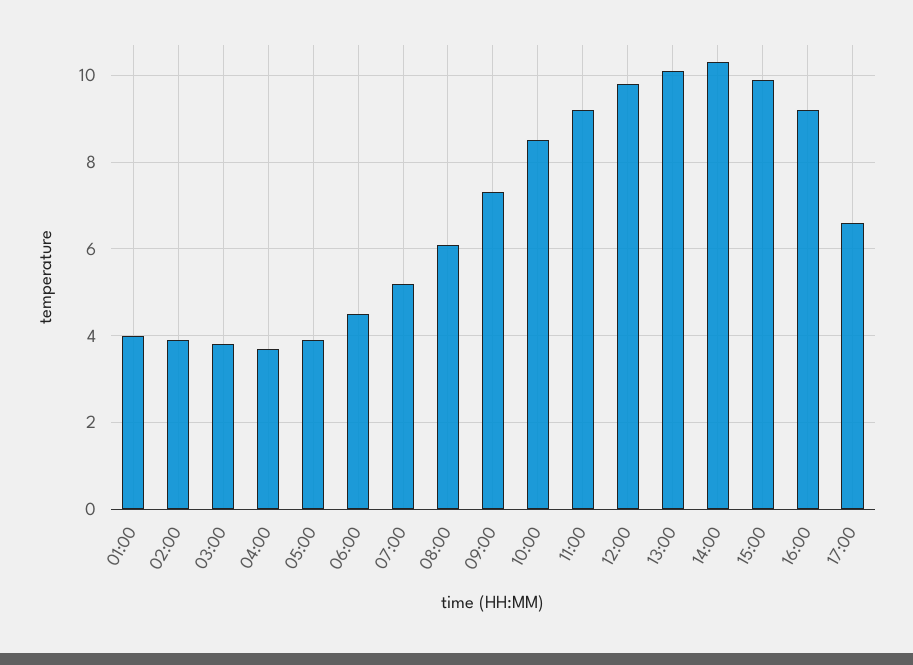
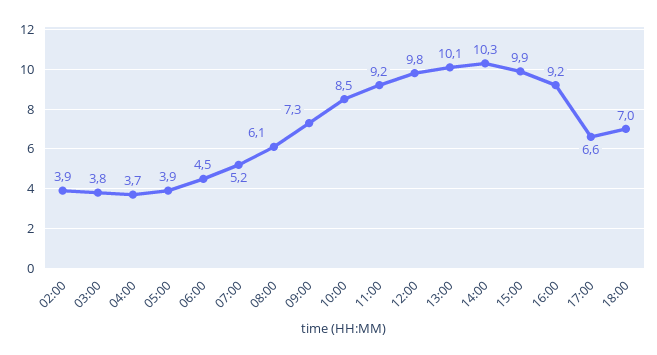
01:00: 4 -> none
18:00: none -> 7

